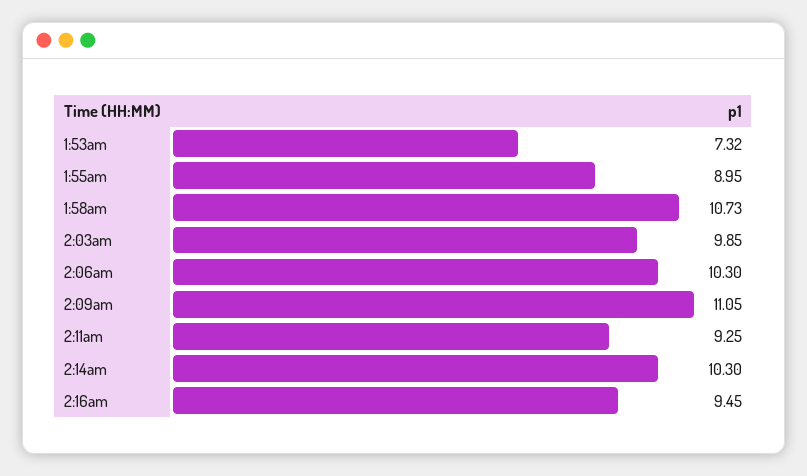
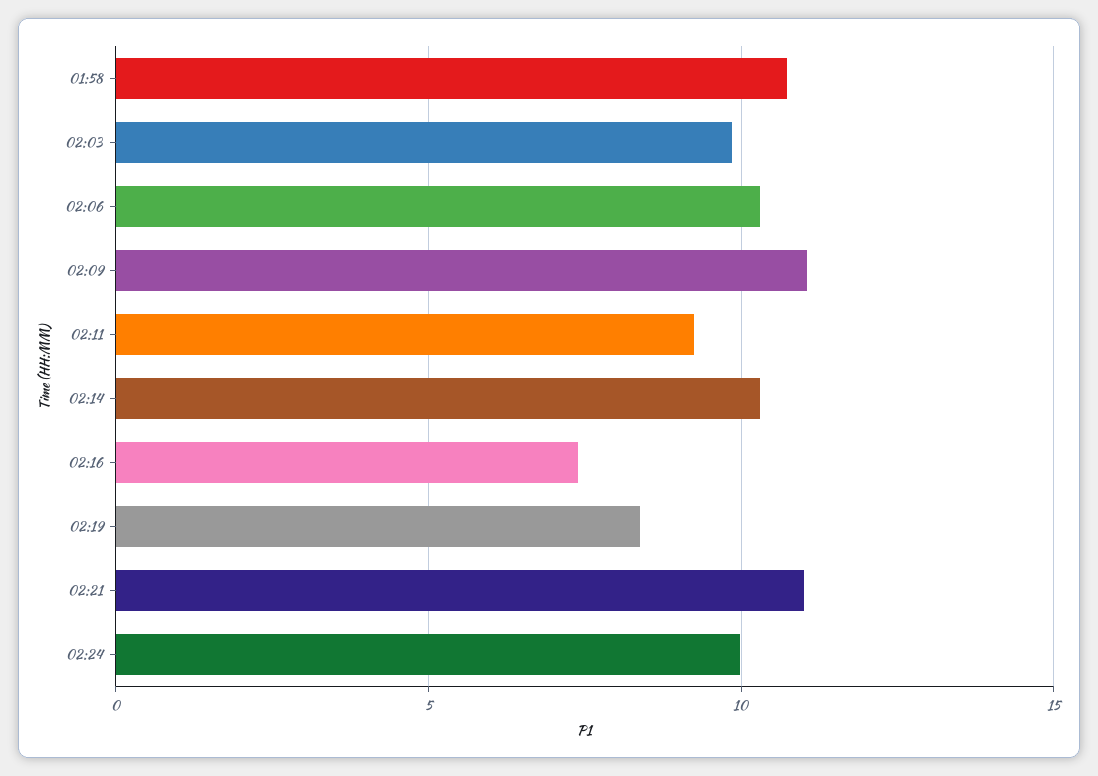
1:53am: 7.32 -> none
1:55am: 8.95 -> none
2:16am: 9.45 -> 7.5
02:19: none -> 8.5
02:21: none -> 11
02:24: none -> 10

